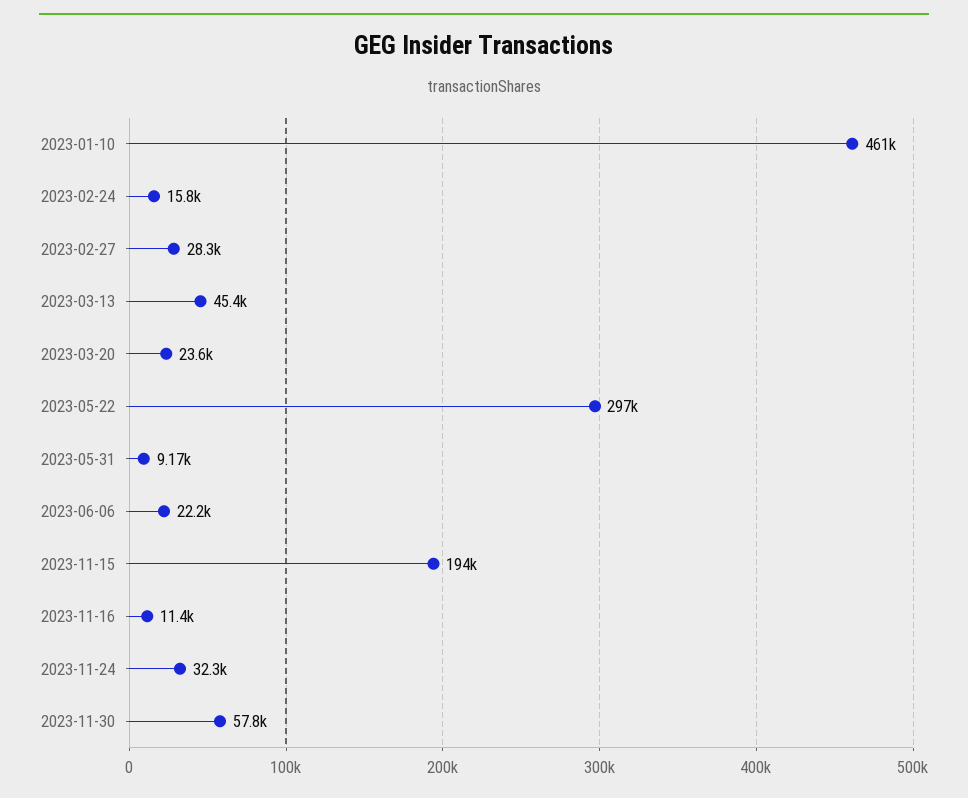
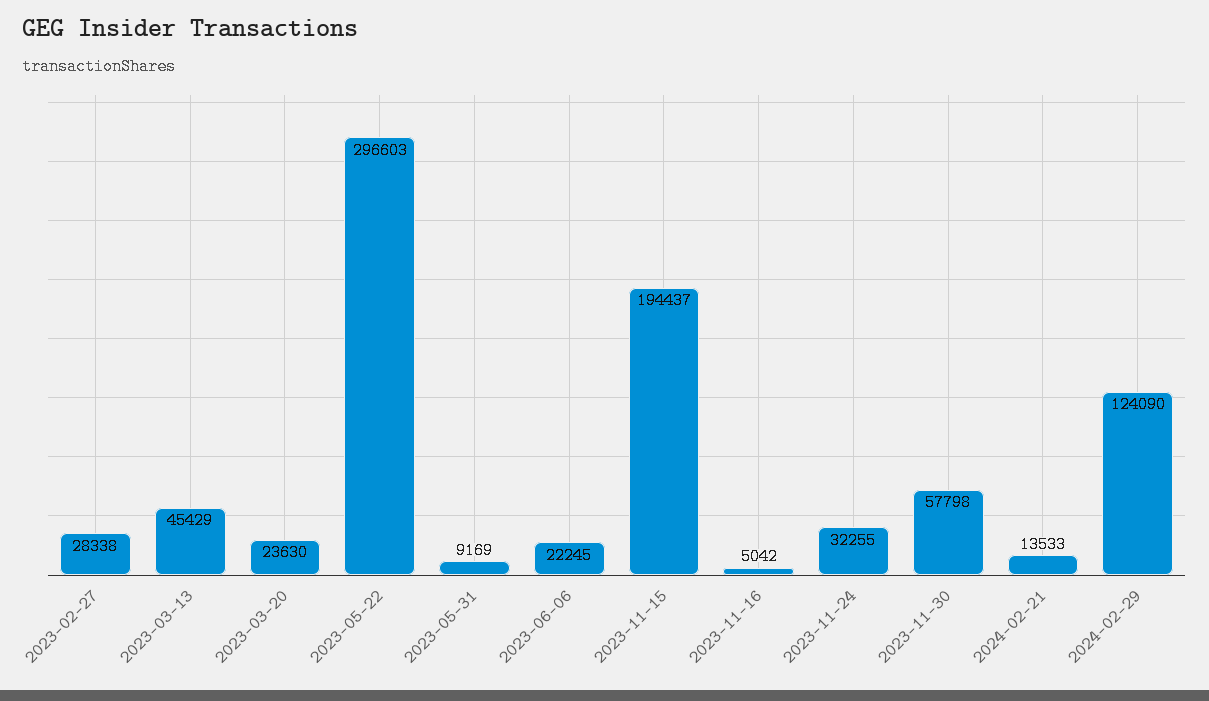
2023-01-10: 461000 -> none
2023-02-24: 15800 -> none
2023-11-16: 11400 -> 5042
2024-02-21: none -> 13533
2024-02-29: none -> 124090

